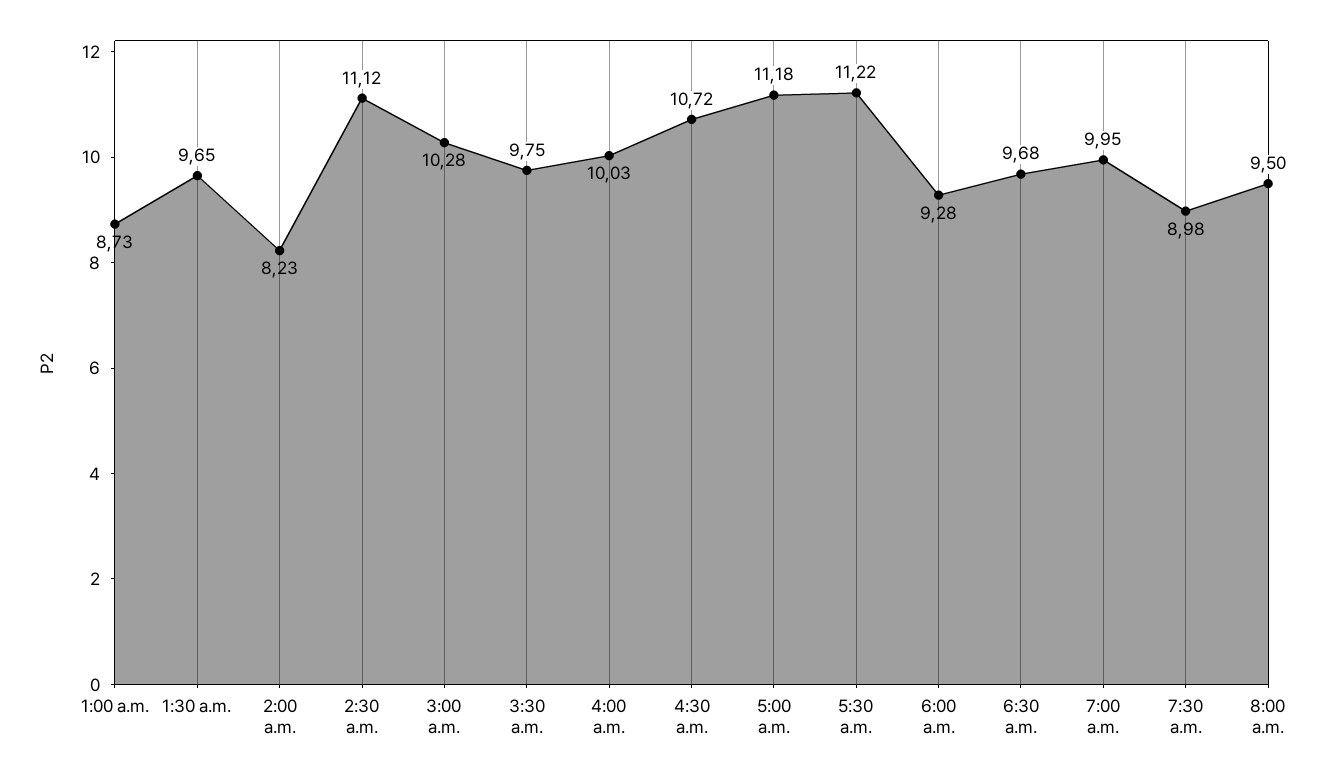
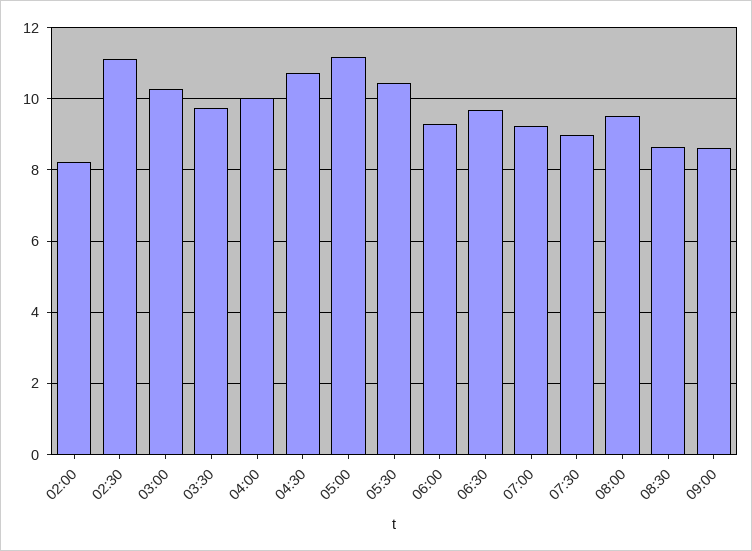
1:00 a.m.: 8.73 -> none
1:30 a.m.: 9.65 -> none
5:30 a.m.: 11.22 -> 10.4
7:00 a.m.: 9.95 -> 9.2
08:30: none -> 8.6
09:00: none -> 8.6

